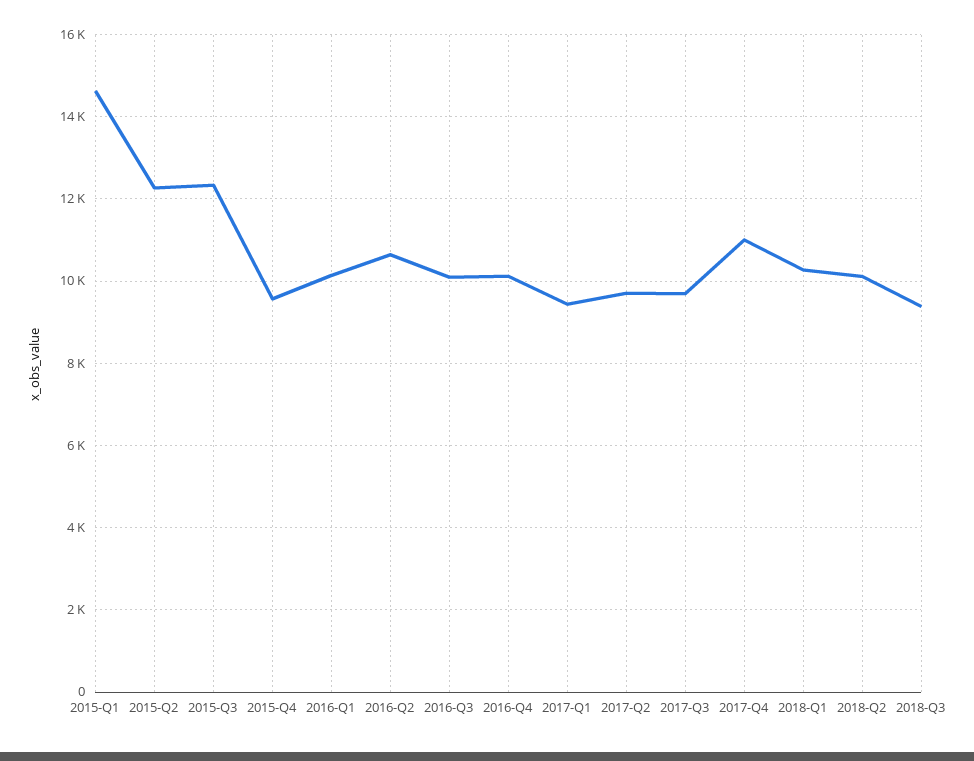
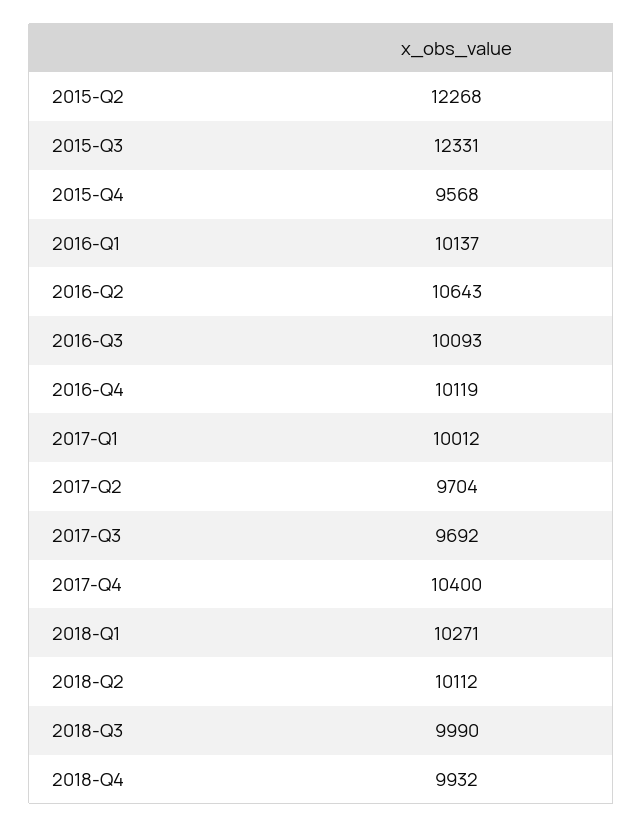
2015-Q1: 14600 -> none
2017-Q1: 9400 -> 10012
2017-Q4: 11000 -> 10400
2018-Q3: 9400 -> 9990
2018-Q4: none -> 9932

